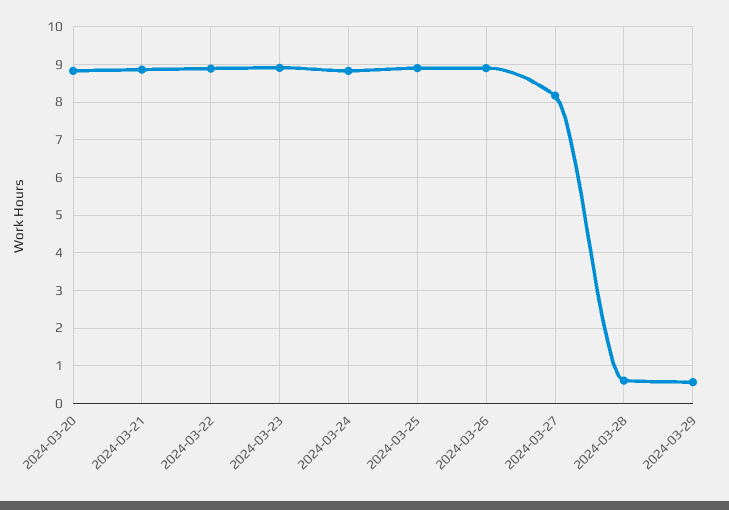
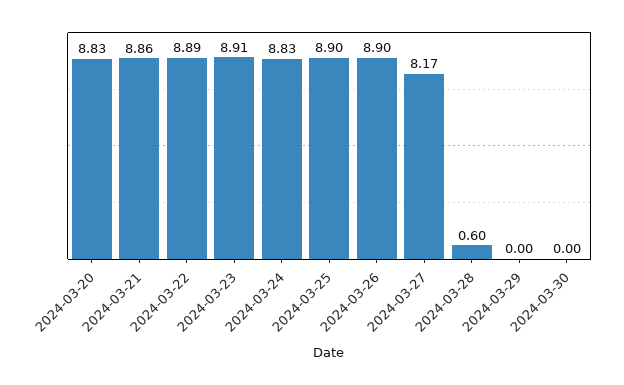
2024-03-29: 0.6 -> 0
2024-03-30: none -> 0

